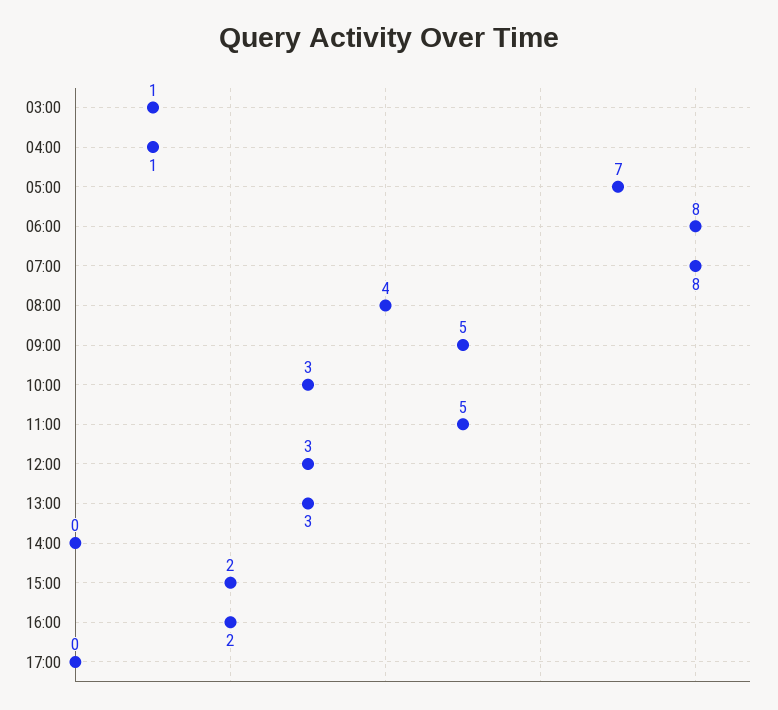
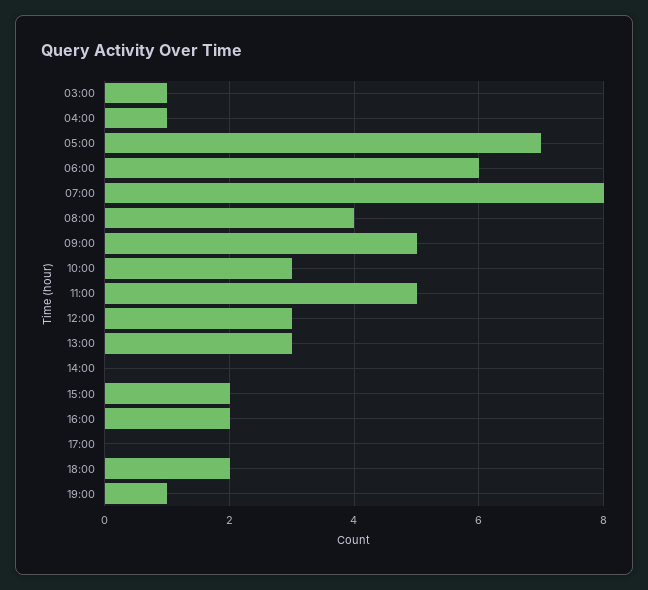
06:00: 8 -> 6
18:00: none -> 2
19:00: none -> 1

